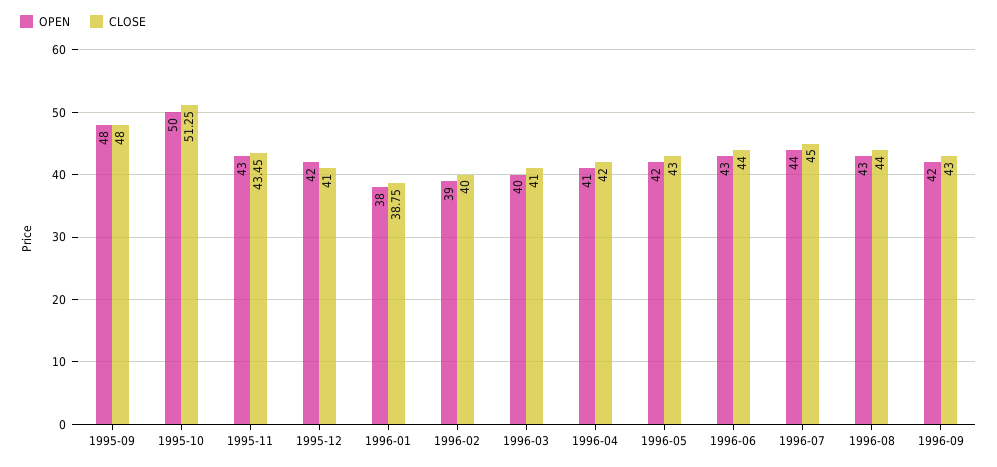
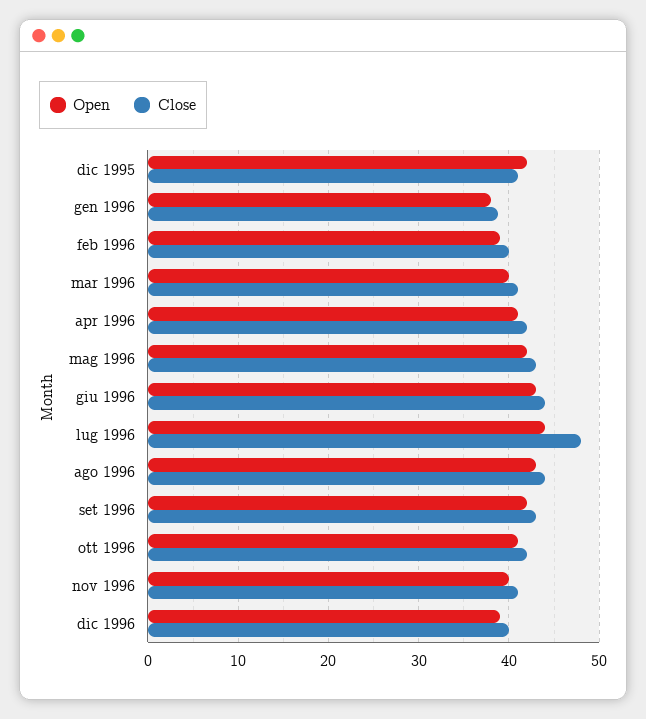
OPEN, 1995-09: 48 -> none
CLOSE, 1995-09: 48 -> none
OPEN, 1995-10: 50 -> none
CLOSE, 1995-10: 51.25 -> none
OPEN, 1995-11: 43 -> none
CLOSE, 1995-11: 43.45 -> none
CLOSE, 1996-07: 45 -> 48
OPEN, ott 1996: none -> 41
CLOSE, ott 1996: none -> 42
OPEN, nov 1996: none -> 40
CLOSE, nov 1996: none -> 41
OPEN, dic 1996: none -> 39
CLOSE, dic 1996: none -> 40

